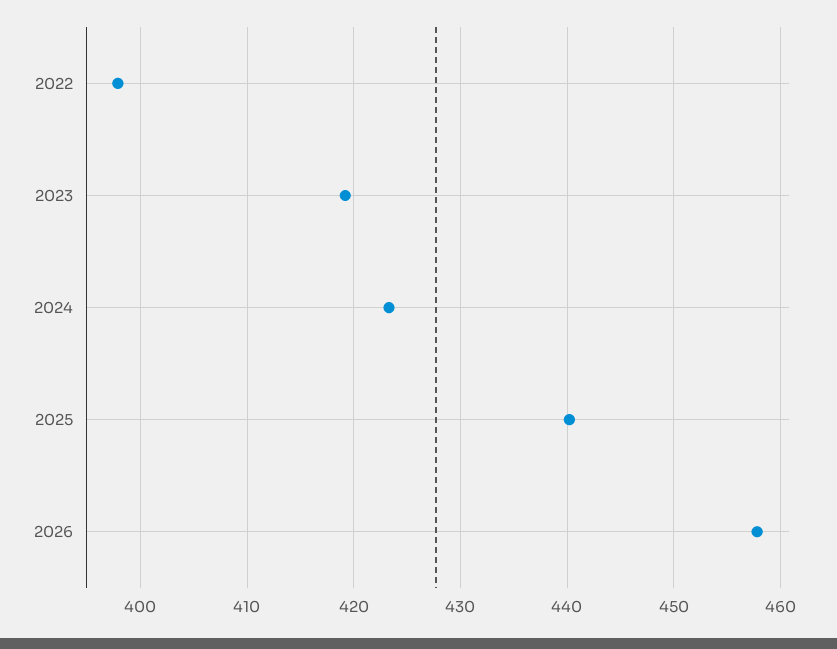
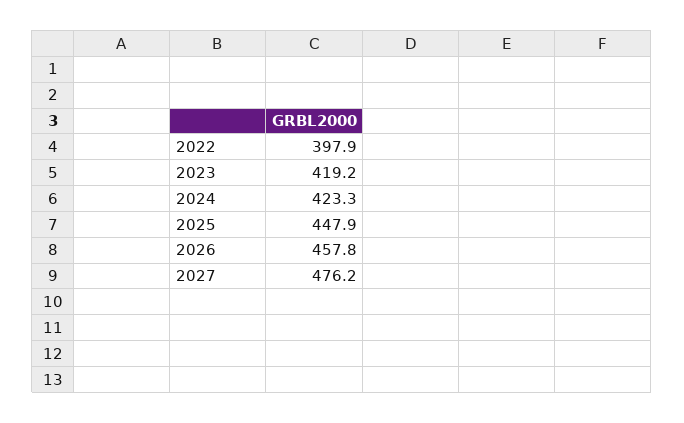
2025: 440 -> 447.9
2027: none -> 476.2

